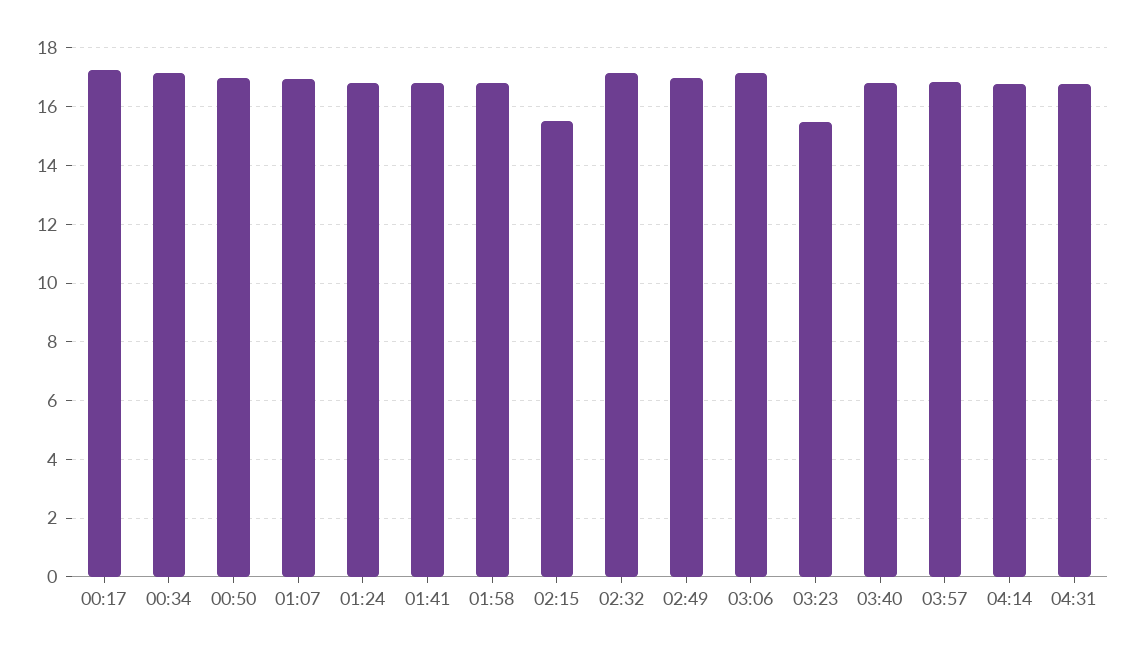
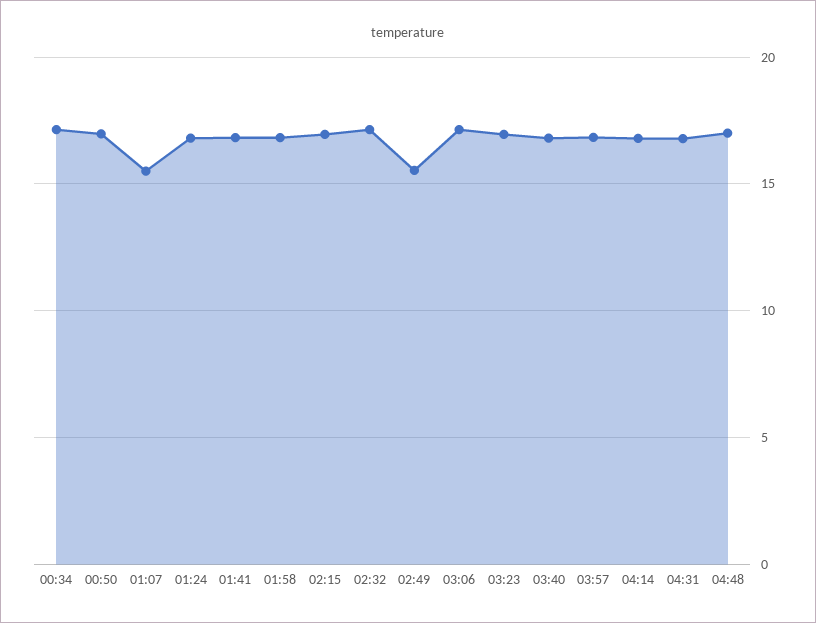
00:17: 17.25 -> none
01:07: 17 -> 15.5
02:15: 15.5 -> 17
02:49: 17 -> 15.5
03:23: 15.5 -> 17
04:48: none -> 17

